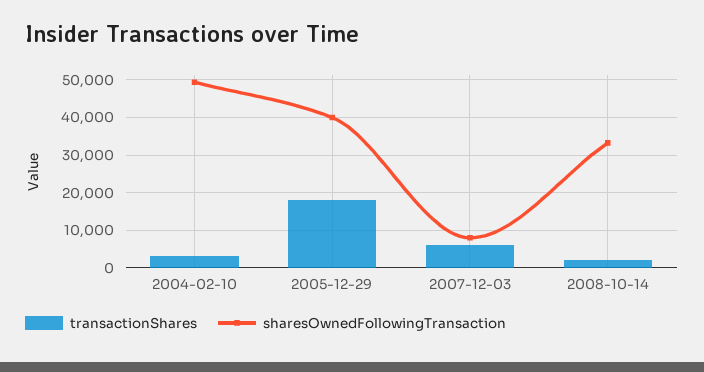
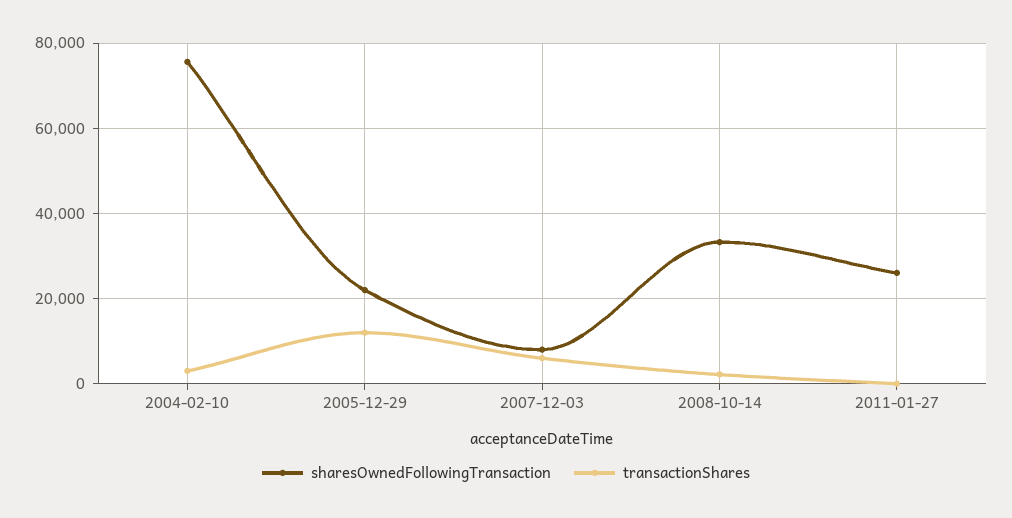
sharesOwnedFollowingTransaction, 2004-02-10: 50000 -> 76000
transactionShares, 2005-12-29: 18000 -> 12000
sharesOwnedFollowingTransaction, 2005-12-29: 40000 -> 22000
sharesOwnedFollowingTransaction, 2011-01-27: none -> 26000
transactionShares, 2011-01-27: none -> 0

